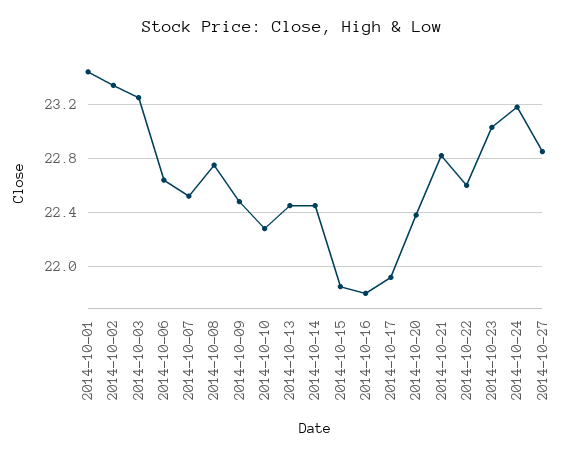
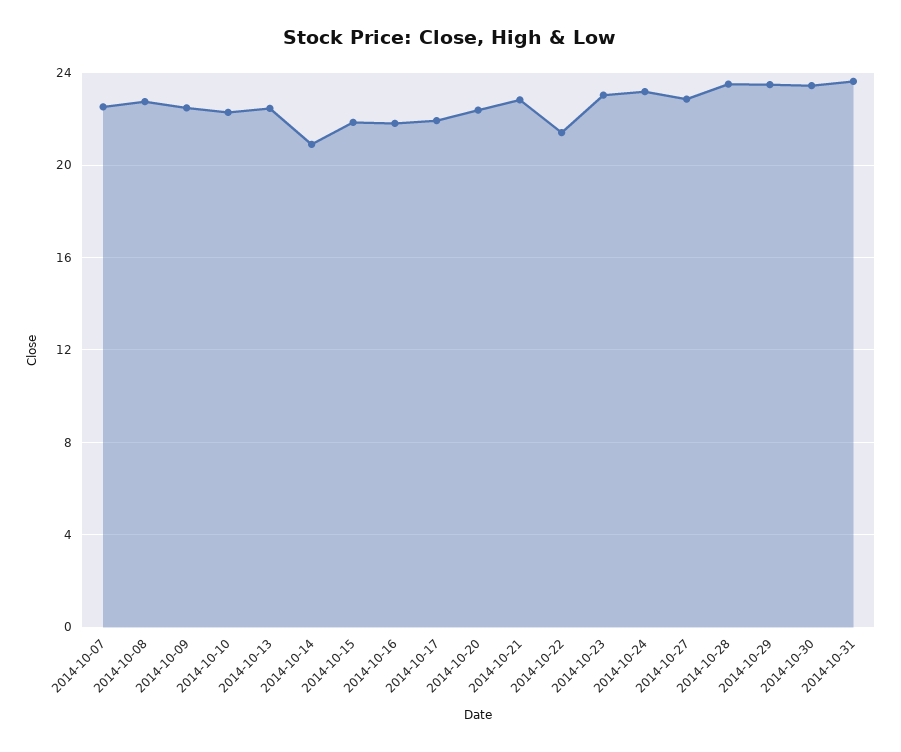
2014-10-01: 23.45 -> none
2014-10-02: 23.35 -> none
2014-10-03: 23.25 -> none
2014-10-06: 22.65 -> none
2014-10-14: 22.45 -> 21
2014-10-22: 22.6 -> 21.5
2014-10-28: none -> 23.5
2014-10-29: none -> 23.5
2014-10-30: none -> 23.5
2014-10-31: none -> 23.5

